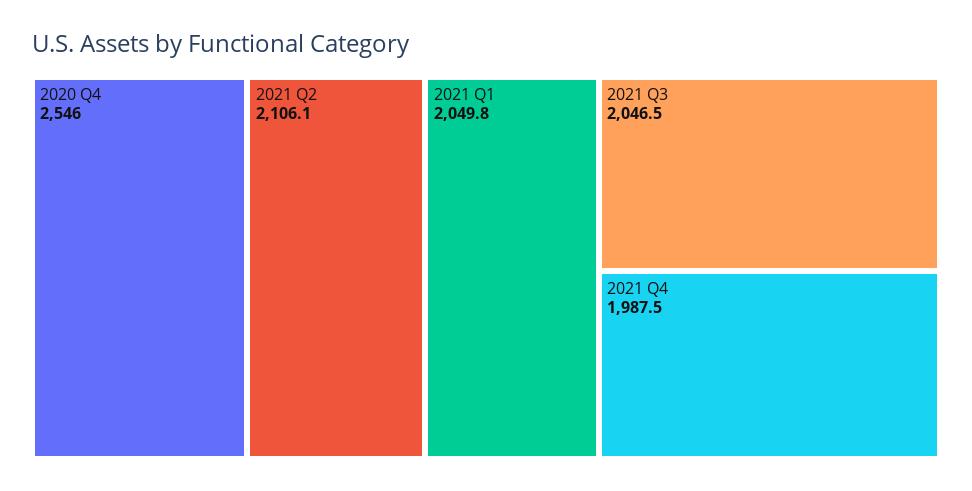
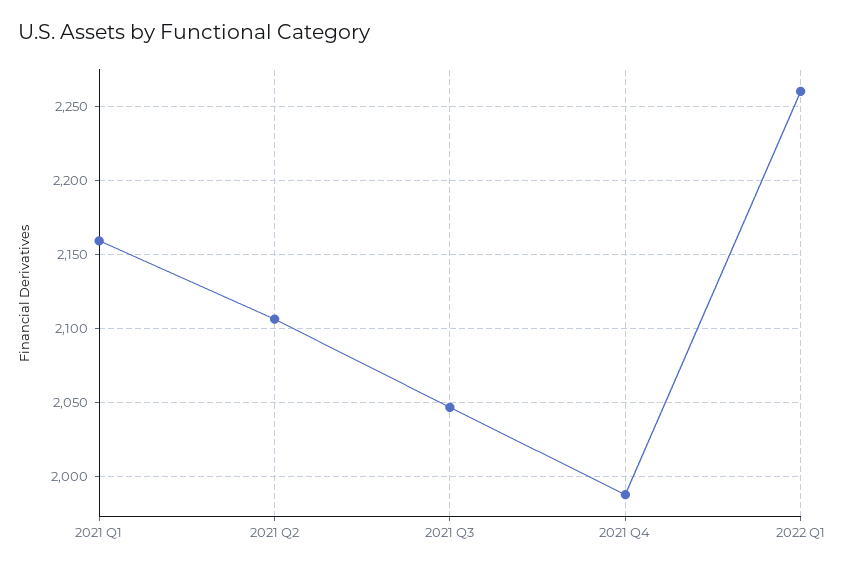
2020 Q4: 2546 -> none
2021 Q1: 2049.8 -> 2160
2022 Q1: none -> 2260

